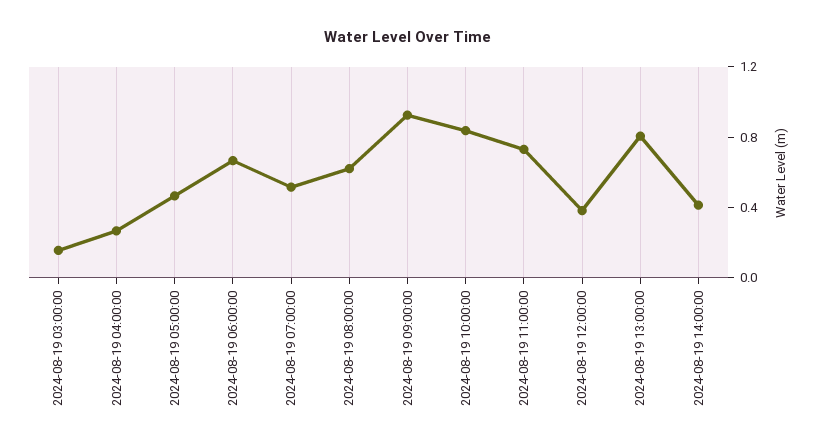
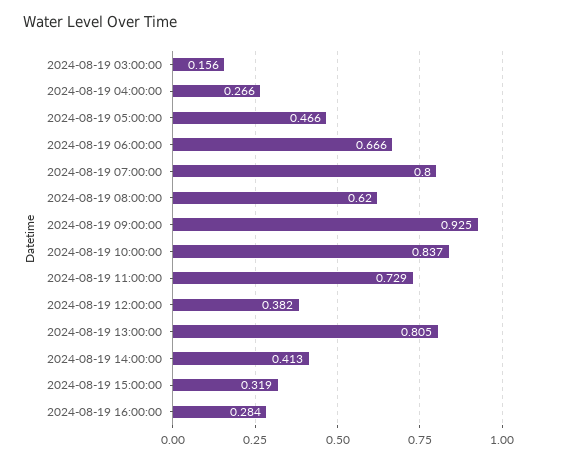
2024-08-19 07:00:00: 0.5 -> 0.8
2024-08-19 15:00:00: none -> 0.319
2024-08-19 16:00:00: none -> 0.284

